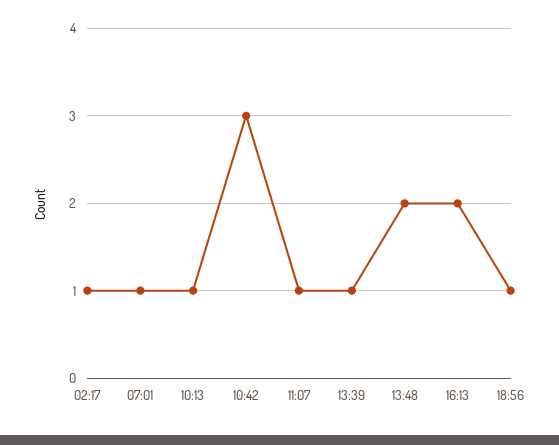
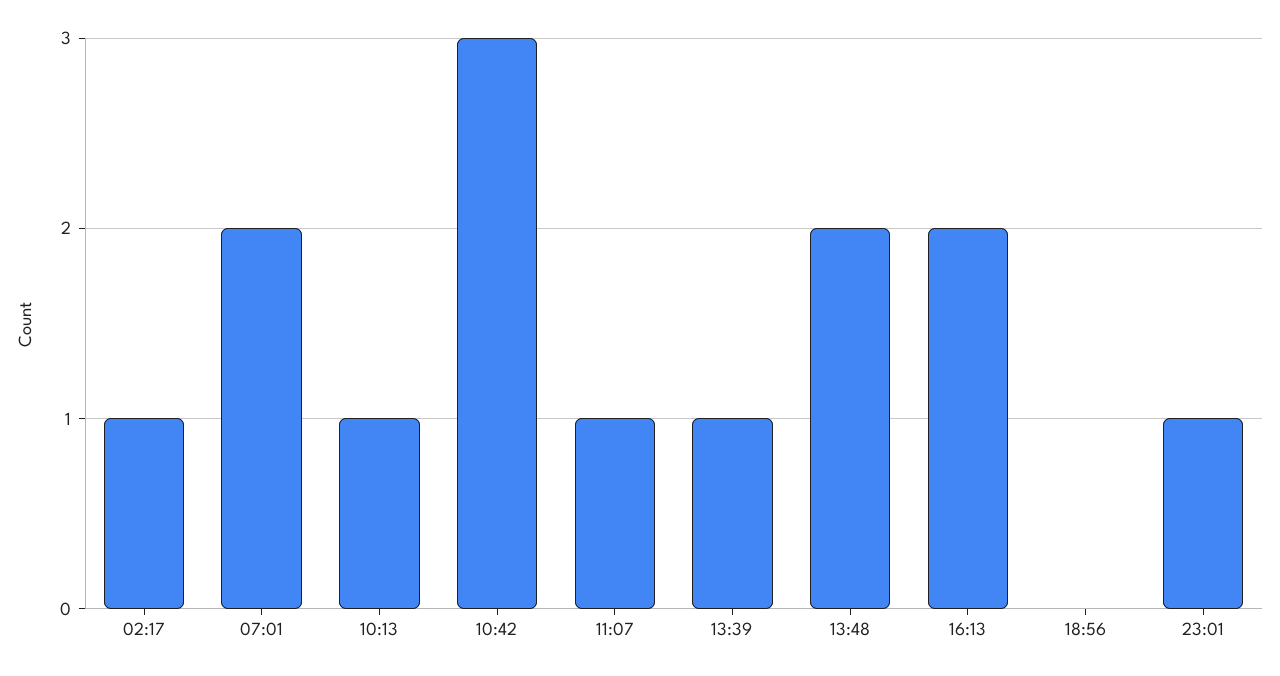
07:01: 1 -> 2
18:56: 1 -> 0
23:01: none -> 1

